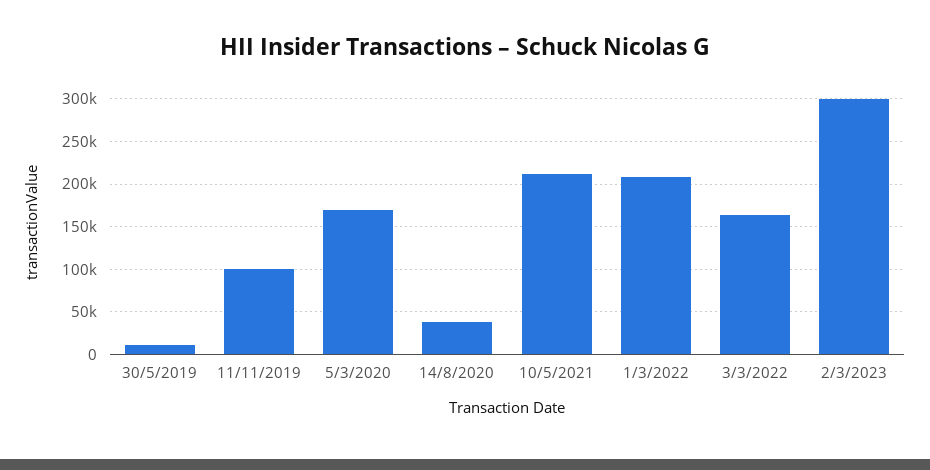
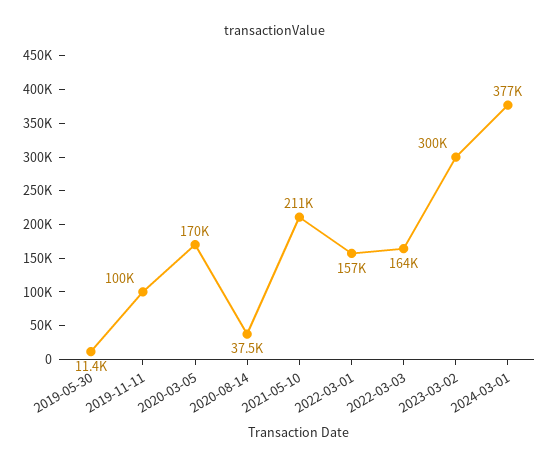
1/3/2022: 210000 -> 157000
2024-03-01: none -> 377000

